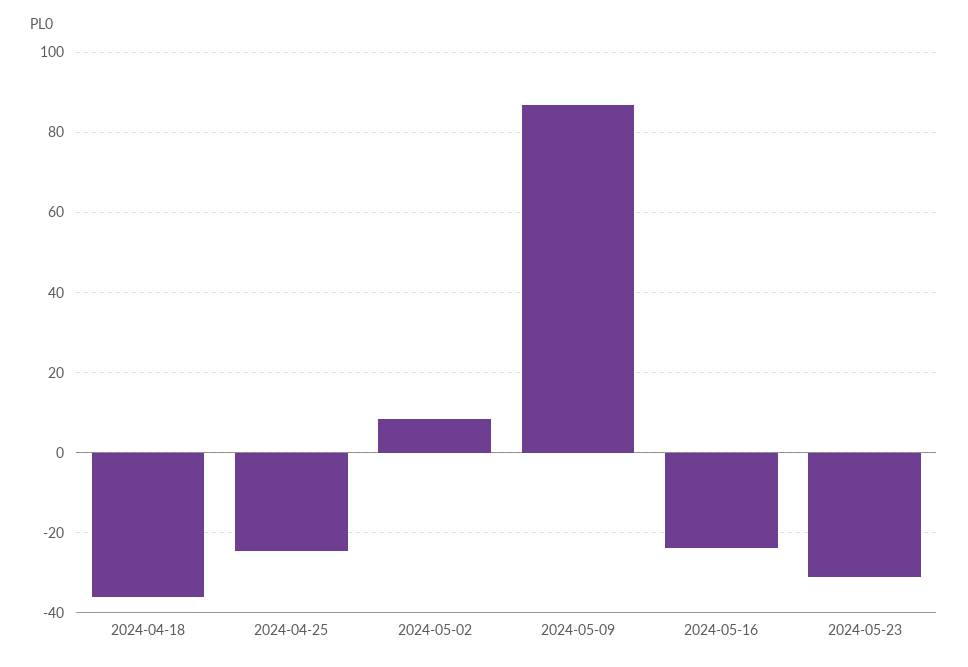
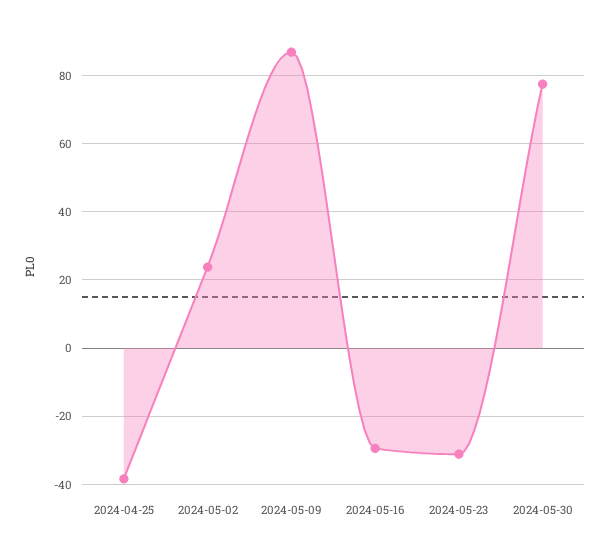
2024-04-18: -36 -> none
2024-04-25: -24 -> -38
2024-05-02: 8 -> 24
2024-05-16: -24 -> -30
2024-05-30: none -> 78

